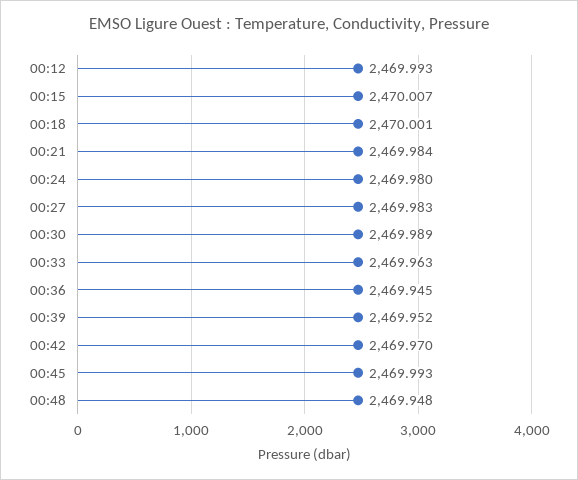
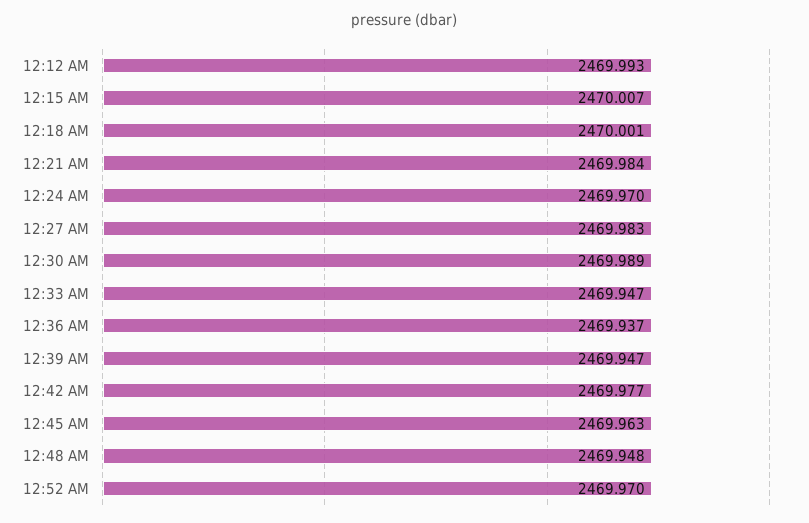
00:24: 2469.98 -> 2469.97
00:33: 2469.963 -> 2469.947
00:36: 2469.945 -> 2469.937
00:39: 2469.952 -> 2469.947
00:42: 2469.97 -> 2469.977
00:45: 2469.993 -> 2469.963
12:52 AM: none -> 2469.97

